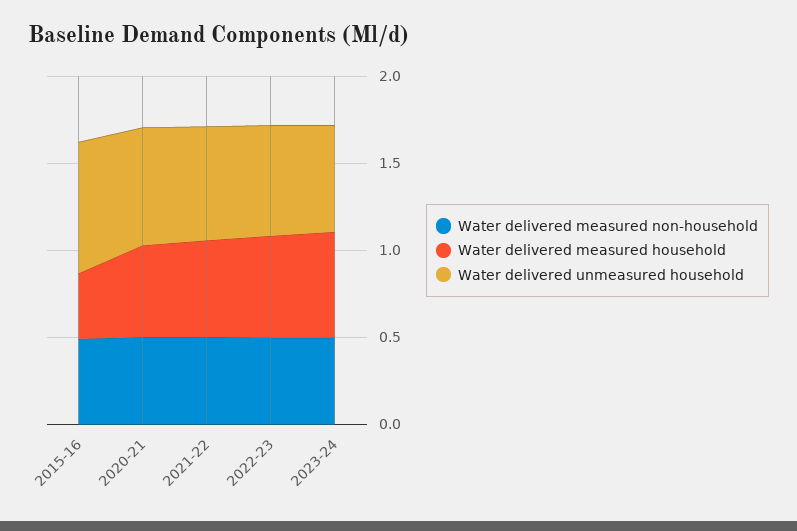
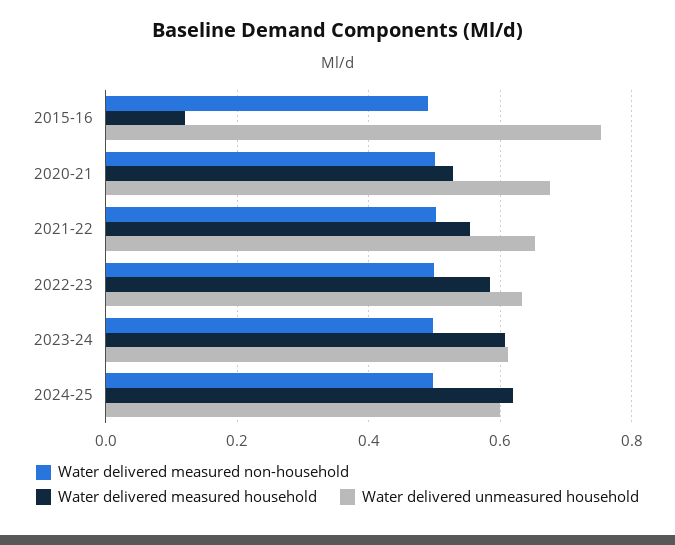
Water delivered measured household, 2015-16: 0.4 -> 0.12
Water delivered measured non-household, 2024-25: none -> 0.5
Water delivered measured household, 2024-25: none -> 0.62
Water delivered unmeasured household, 2024-25: none -> 0.6

